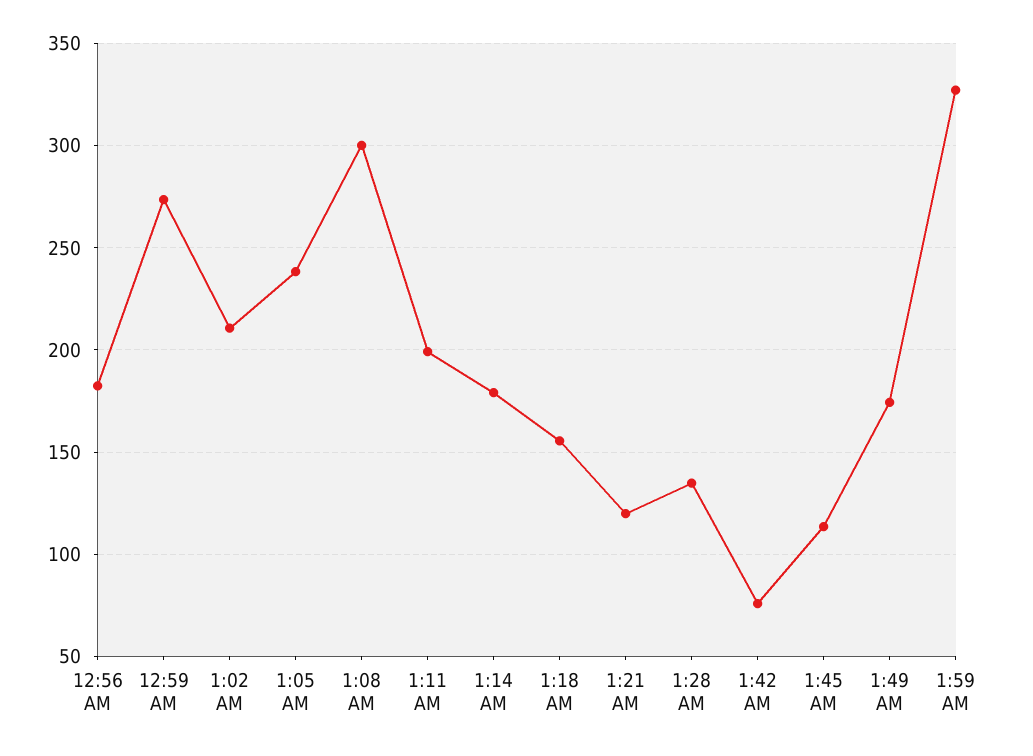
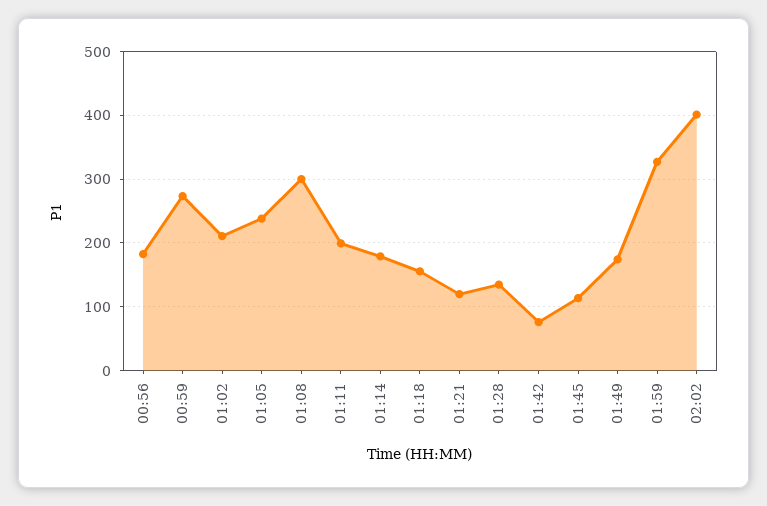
02:02: none -> 400

